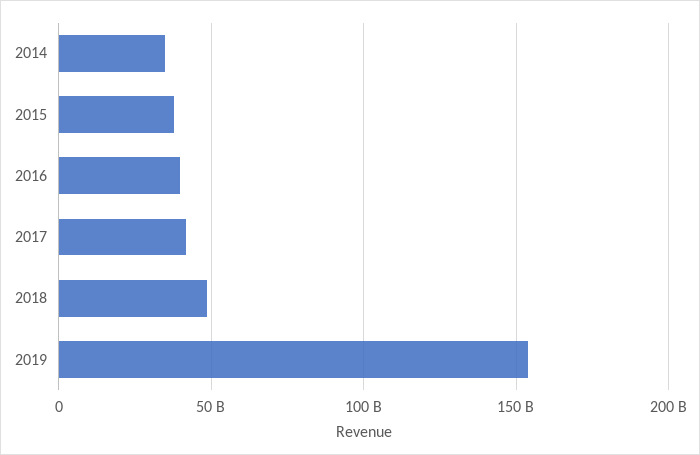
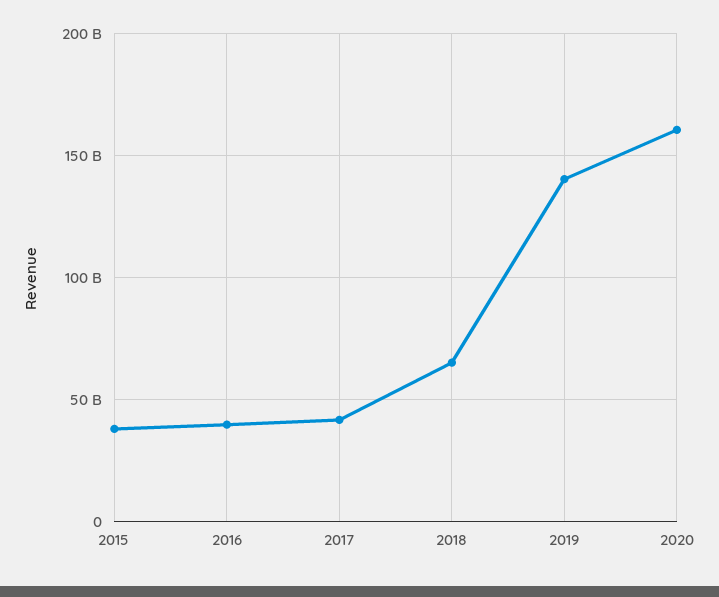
2014: 35000000000 -> none
2018: 50000000000 -> 65000000000
2019: 155000000000 -> 140000000000
2020: none -> 160000000000

